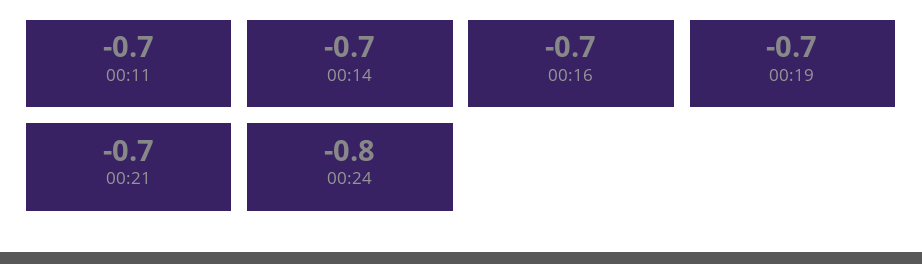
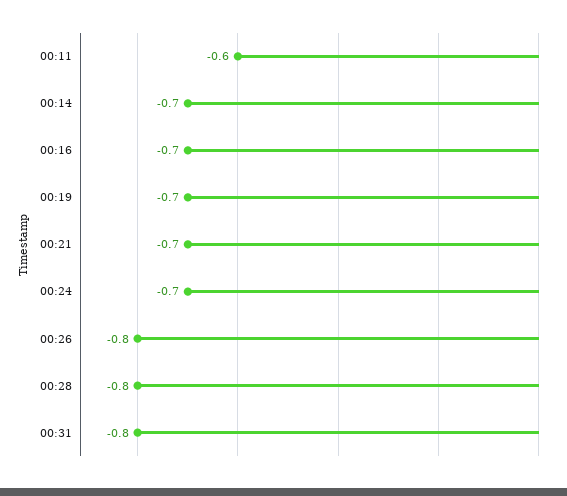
00:11: -0.7 -> -0.6
00:24: -0.8 -> -0.7
00:26: none -> -0.8
00:28: none -> -0.8
00:31: none -> -0.8

